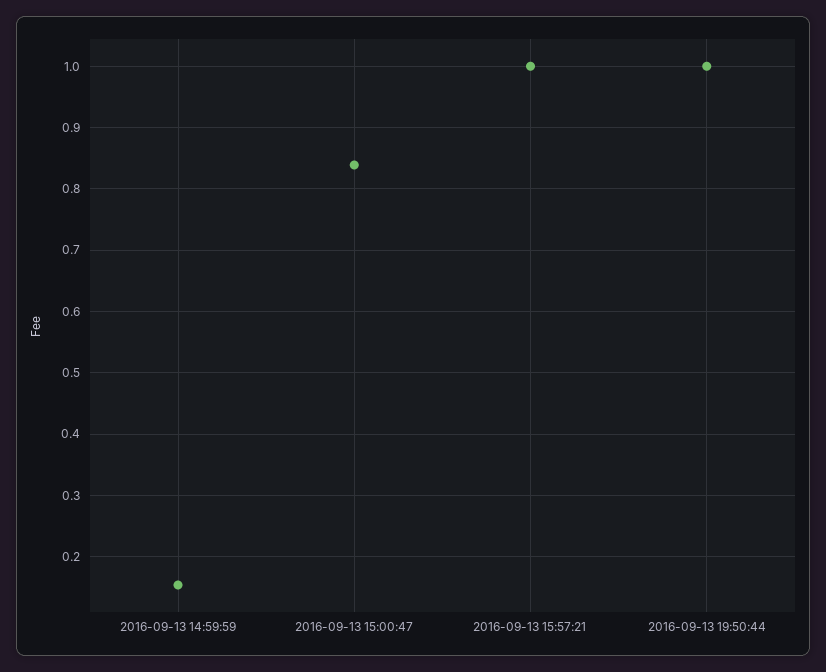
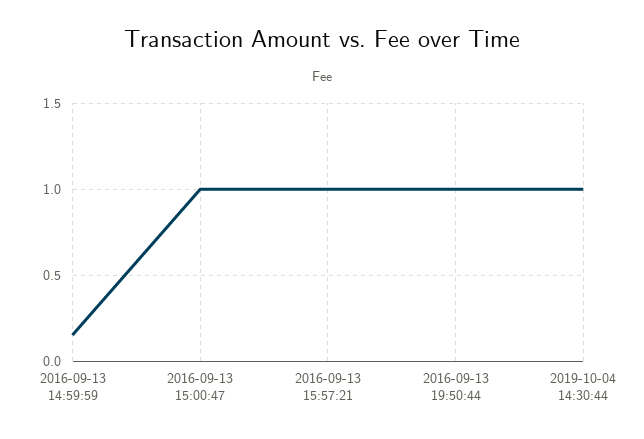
2016-09-13 15:00:47: 0.84 -> 1
2019-10-04 14:30:44: none -> 1

